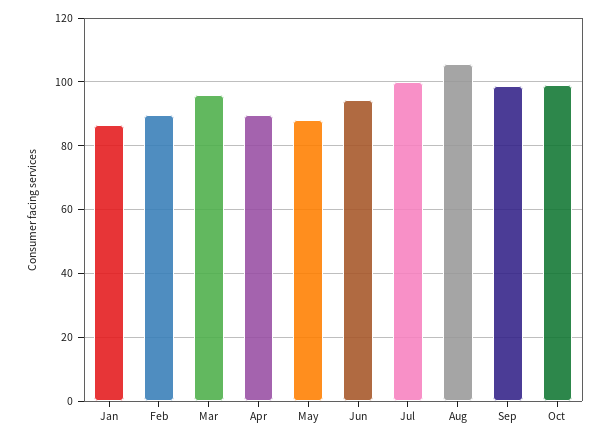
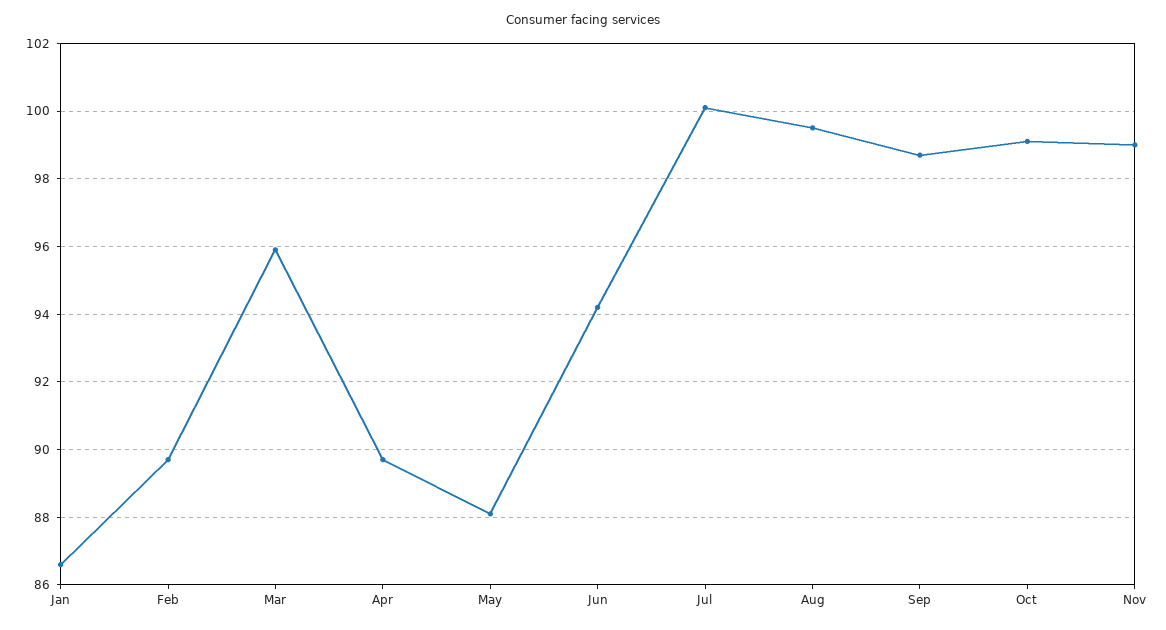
Aug: 106 -> 99.5
Nov: none -> 99

